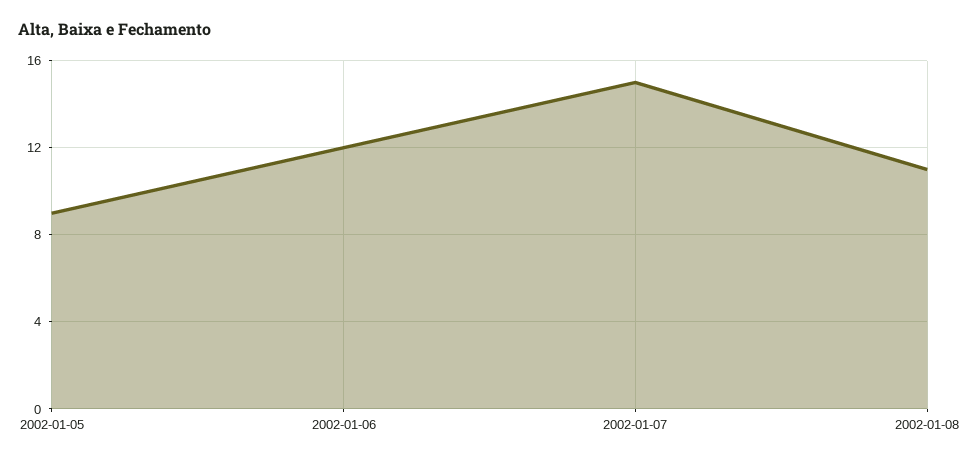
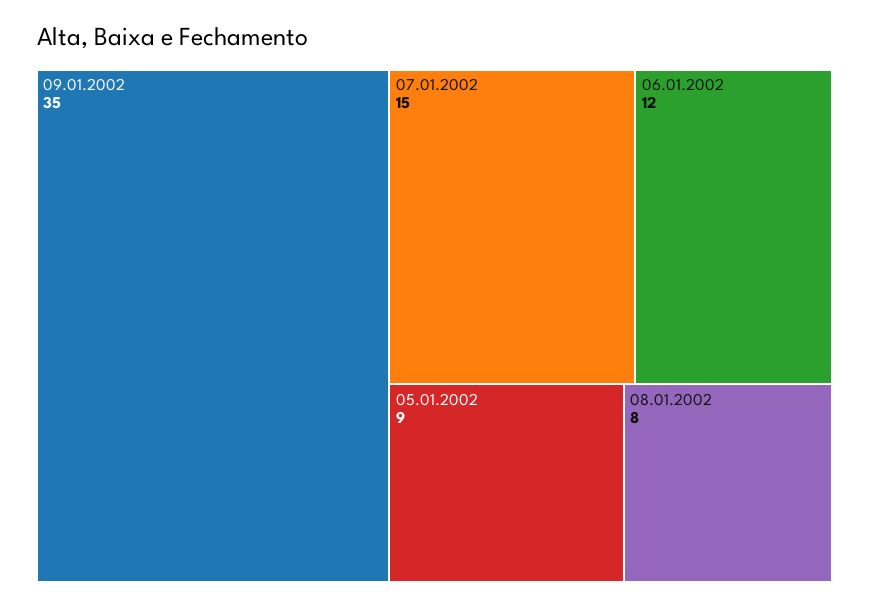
2002-01-08: 11 -> 8
09.01.2002: none -> 35

